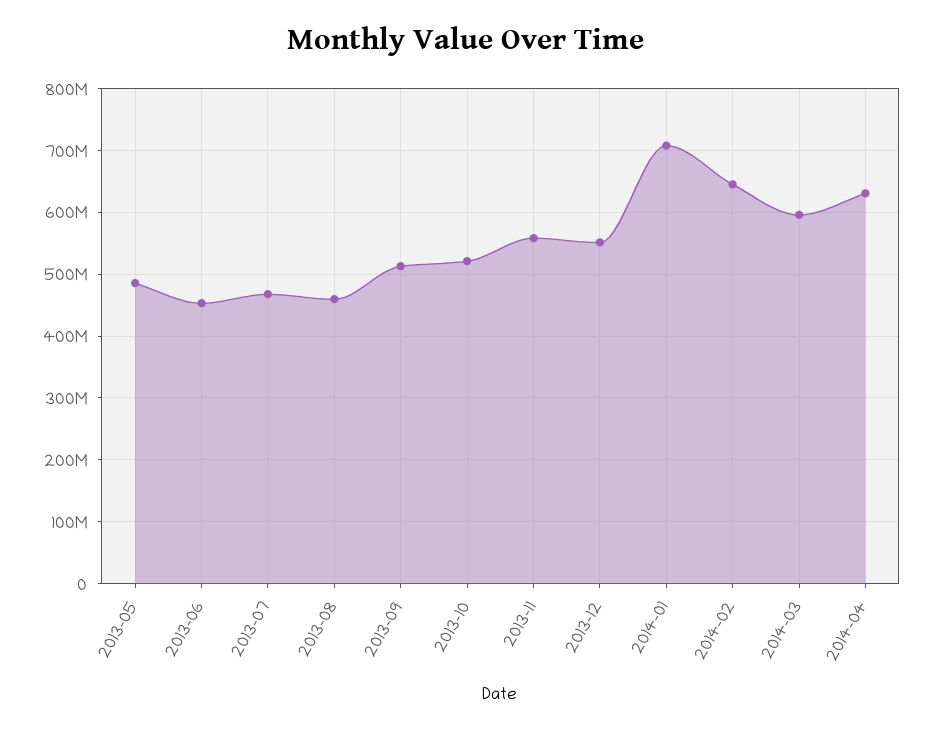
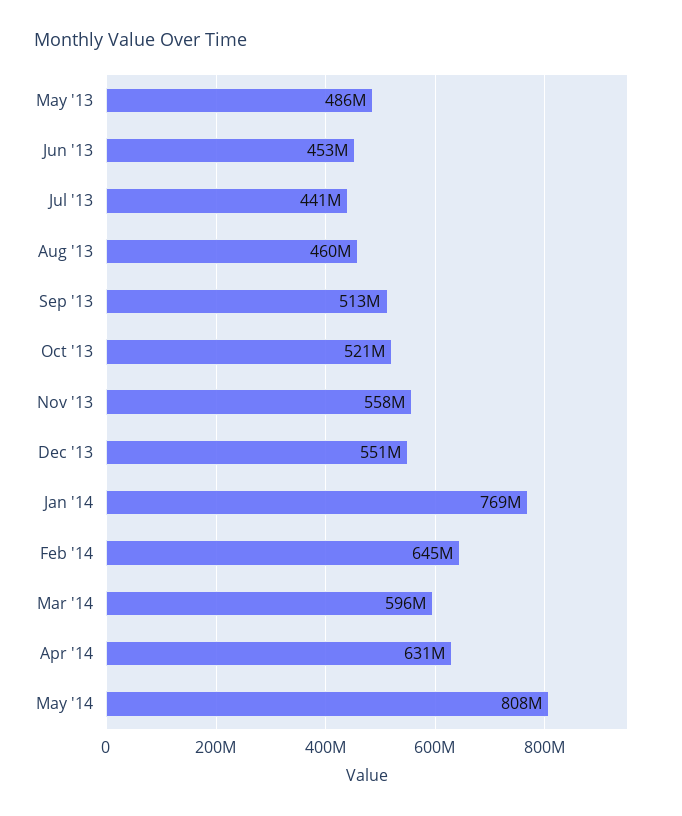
2013-07: 470000000 -> 441000000
2014-01: 710000000 -> 769000000
May '14: none -> 808000000

